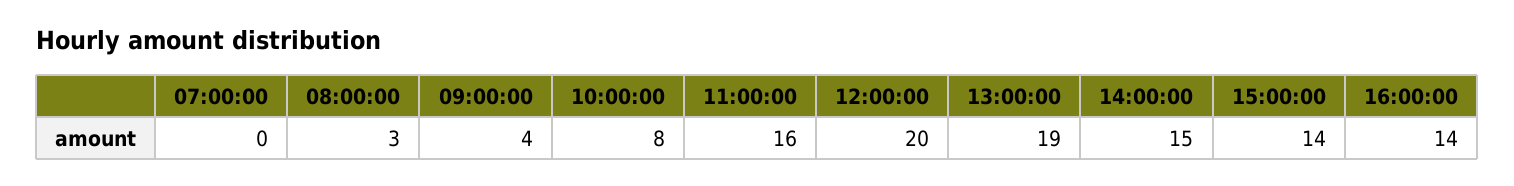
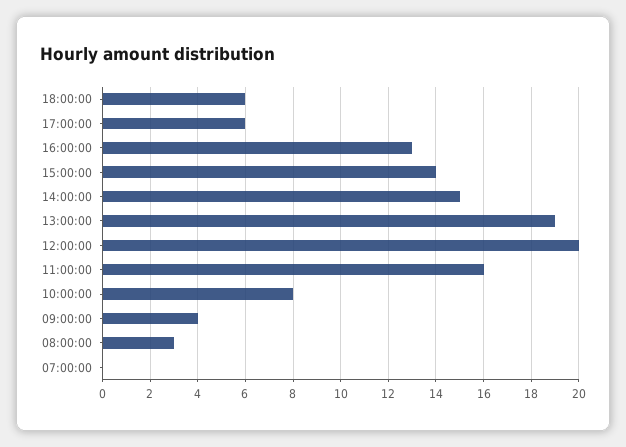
16:00:00: 14 -> 13
18:00:00: none -> 6
17:00:00: none -> 6

